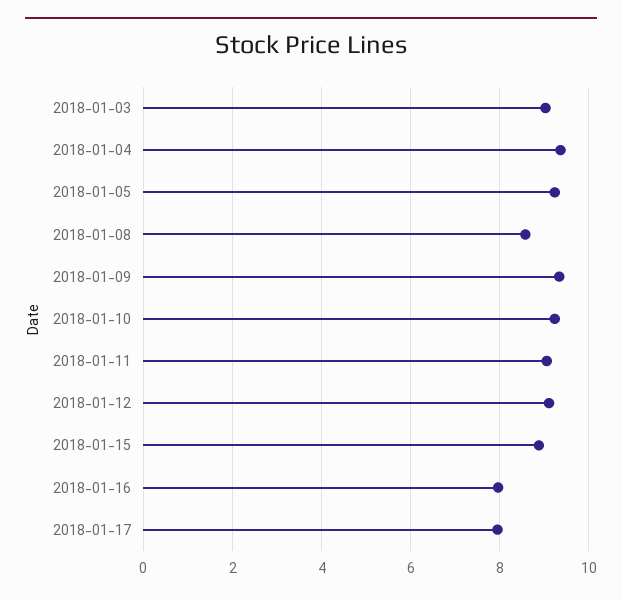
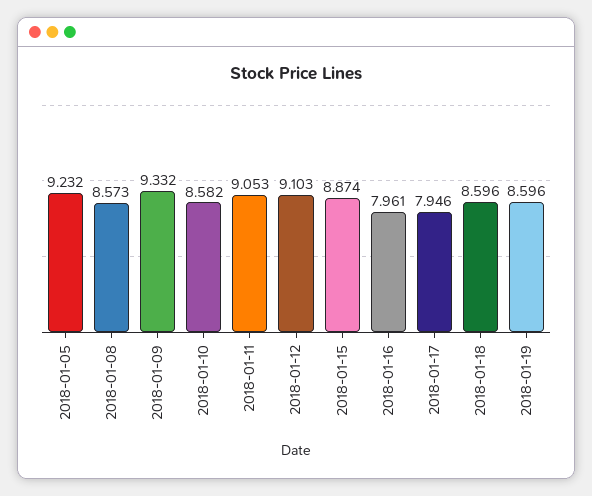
2018-01-03: 9 -> none
2018-01-04: 9.4 -> none
2018-01-10: 9.2 -> 8.582
2018-01-18: none -> 8.596
2018-01-19: none -> 8.596

